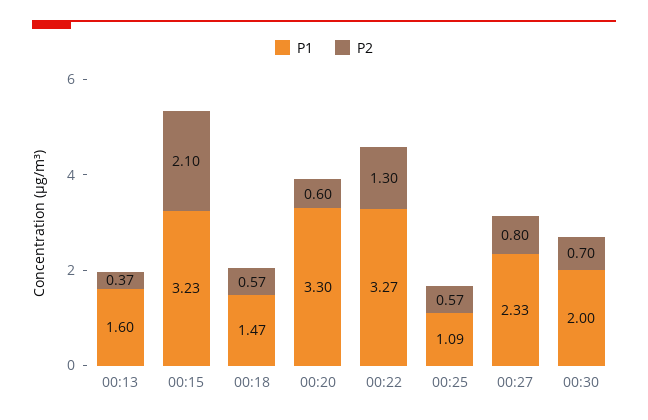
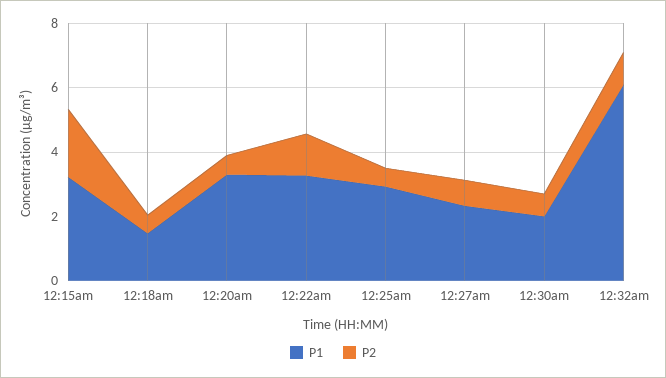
P1, 00:13: 1.6 -> none
P2, 00:13: 0.37 -> none
P1, 00:25: 1.09 -> 3
P1, 12:32am: none -> 6
P2, 12:32am: none -> 1

